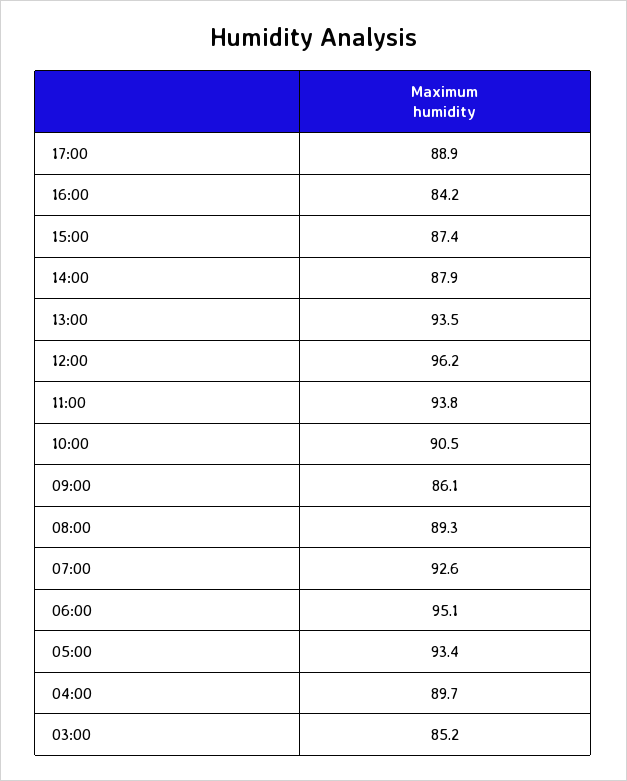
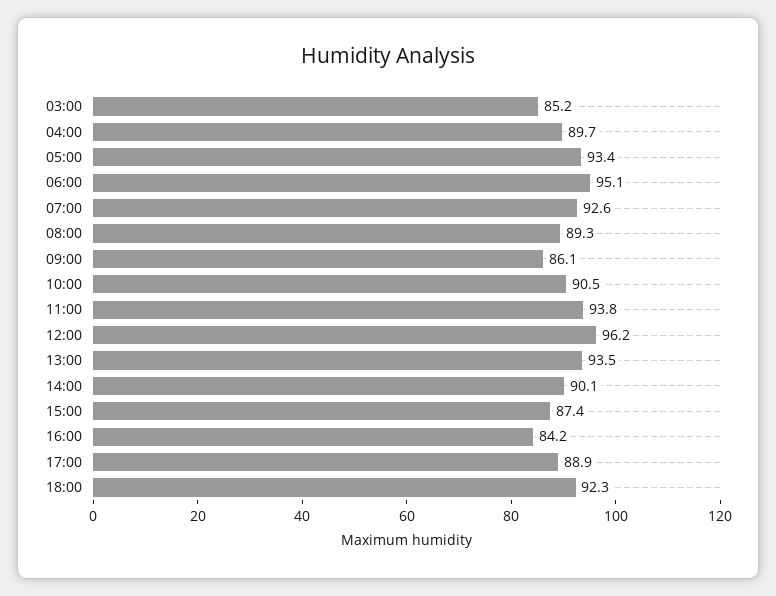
14:00: 87.9 -> 90.1
18:00: none -> 92.3

